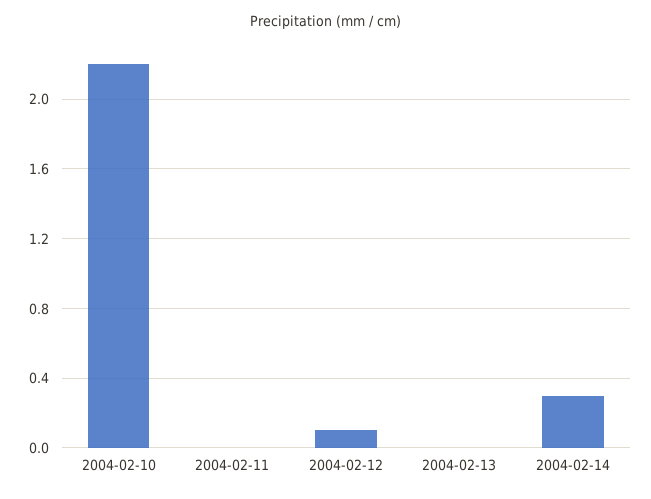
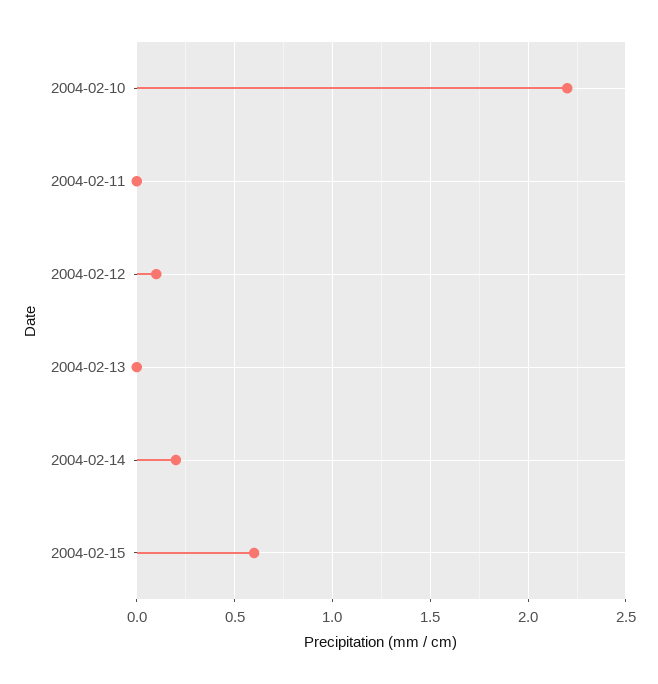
2004-02-14: 0.3 -> 0.2
2004-02-15: none -> 0.6

